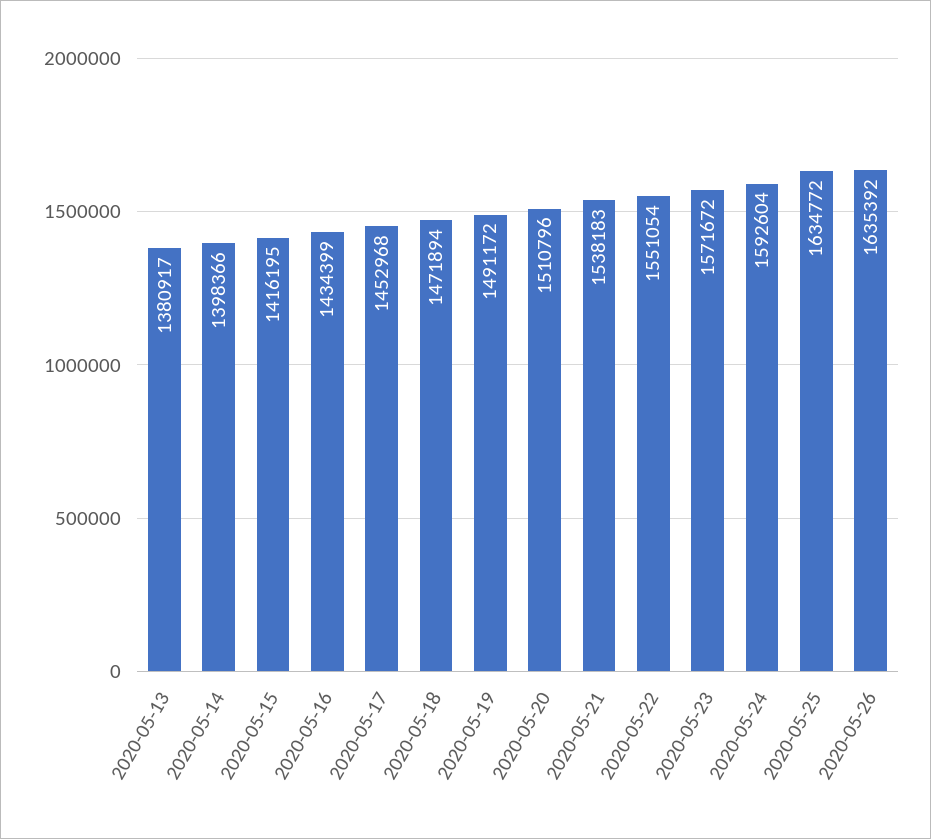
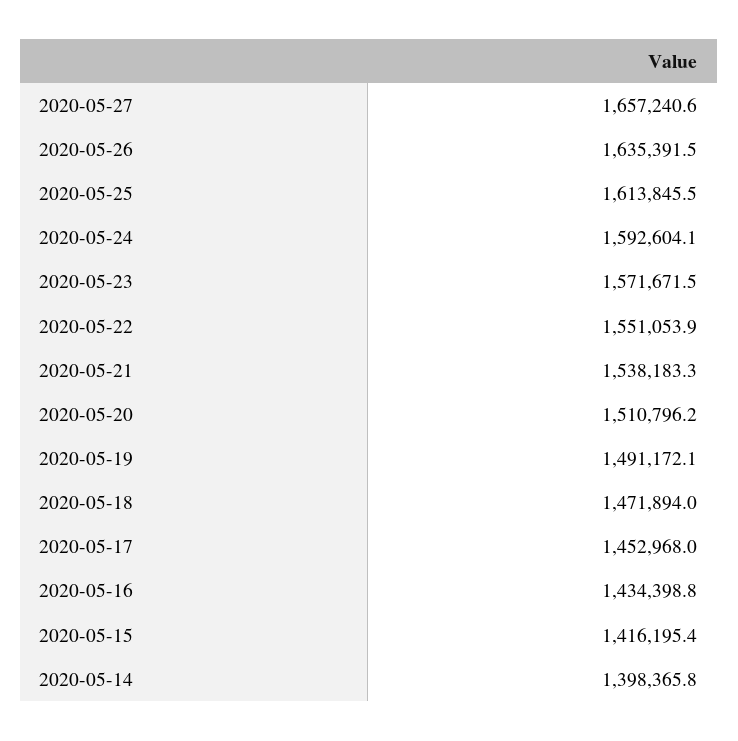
2020-05-13: 1380917 -> none
2020-05-25: 1634772 -> 1613845.5
2020-05-27: none -> 1657240.6

